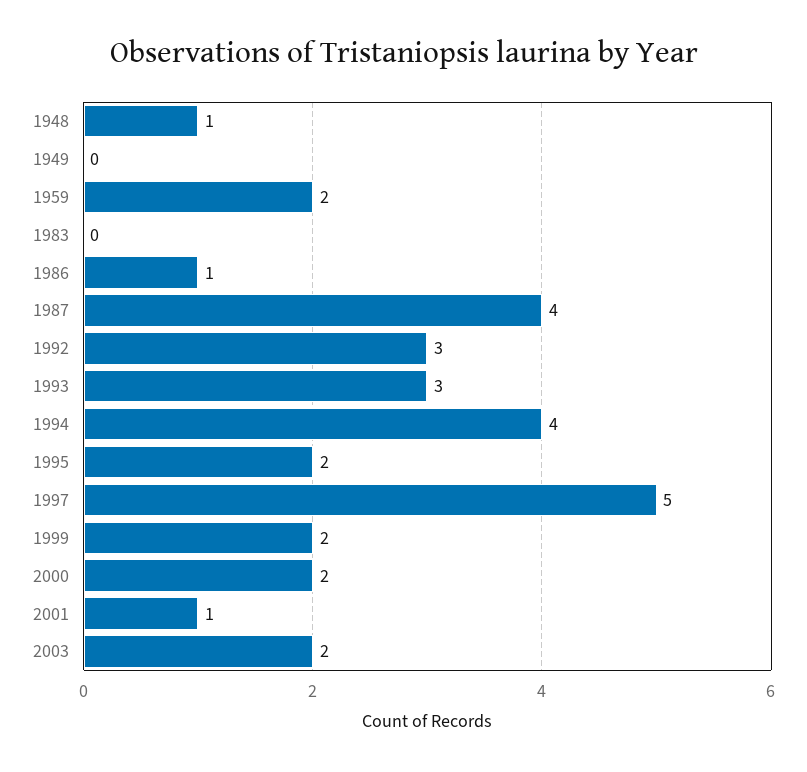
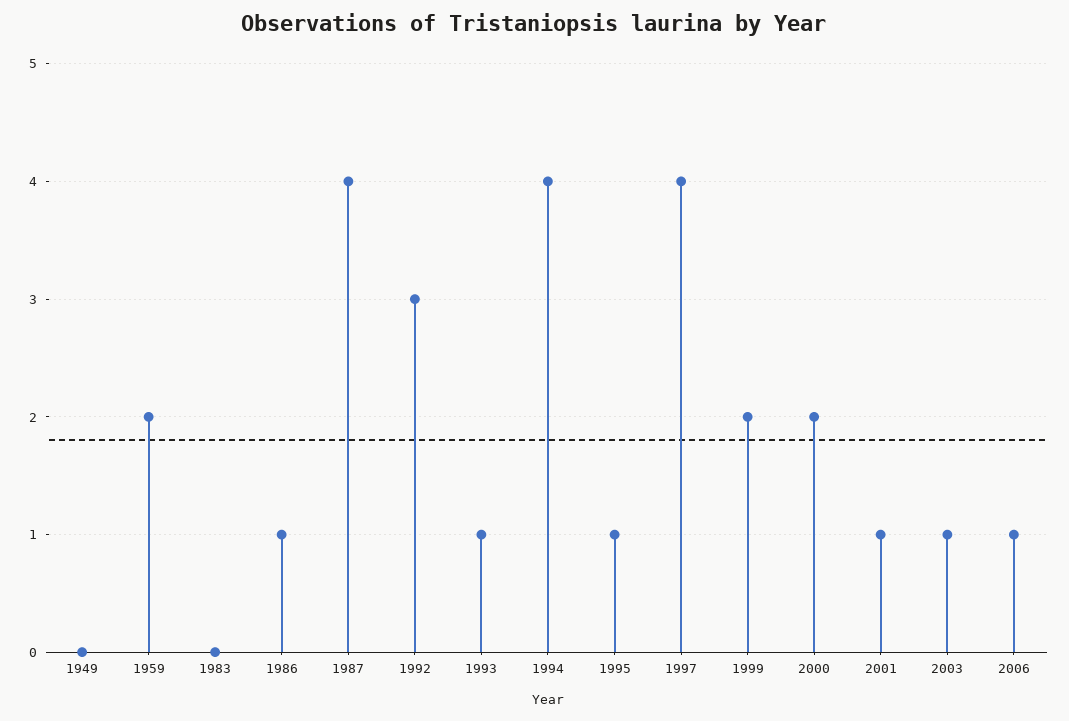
1948: 1 -> none
1993: 3 -> 1
1995: 2 -> 1
1997: 5 -> 4
2003: 2 -> 1
2006: none -> 1

